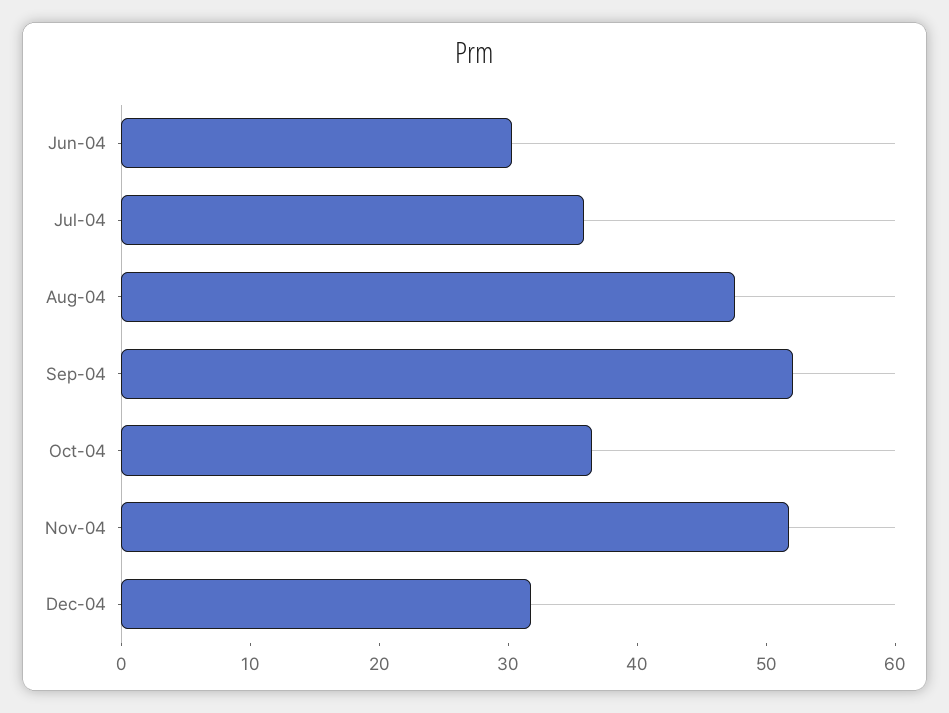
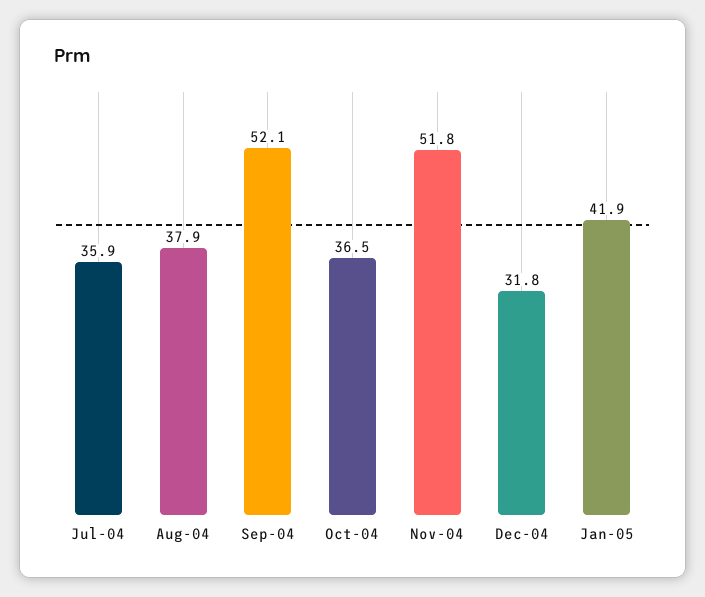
Jun-04: 30 -> none
Aug-04: 48 -> 37.9
Jan-05: none -> 41.9

